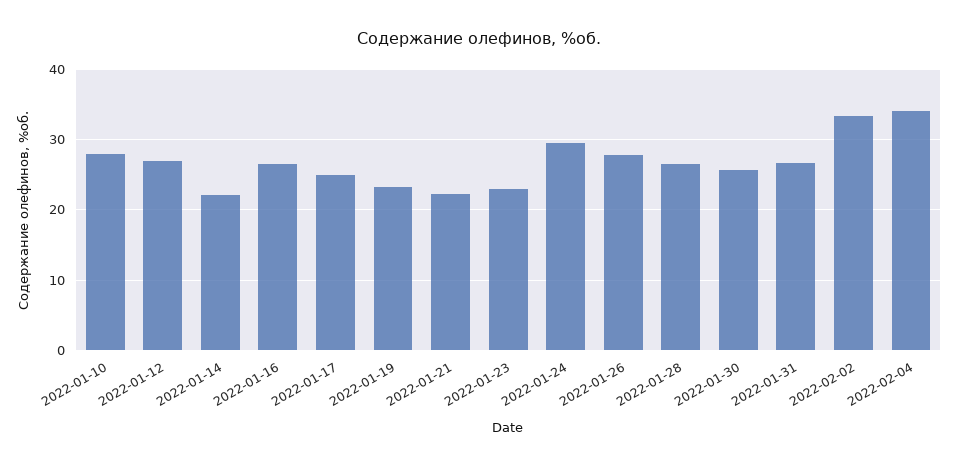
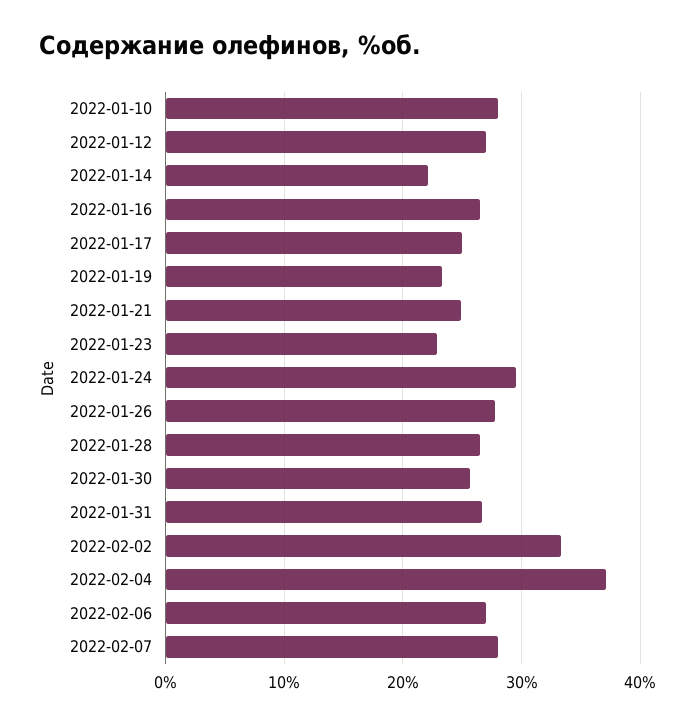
2022-01-21: 22 -> 25
2022-02-04: 34 -> 37
2022-02-06: none -> 27
2022-02-07: none -> 28

